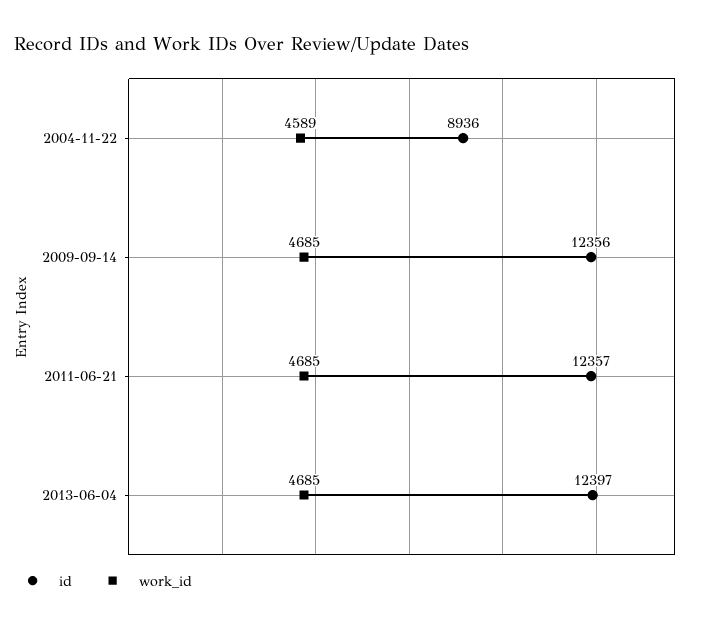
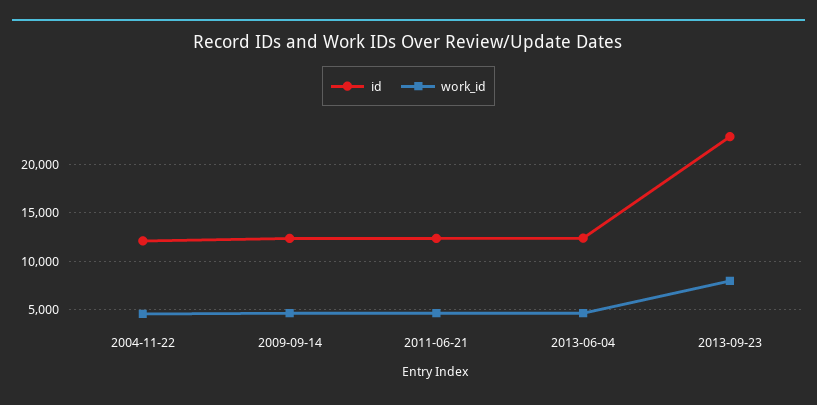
id, 2004-11-22: 8936 -> 12000
id, 2013-09-23: none -> 23000
work_id, 2013-09-23: none -> 8000

